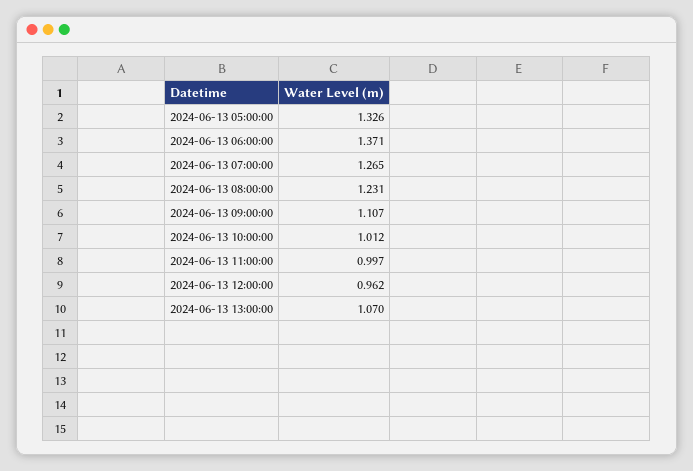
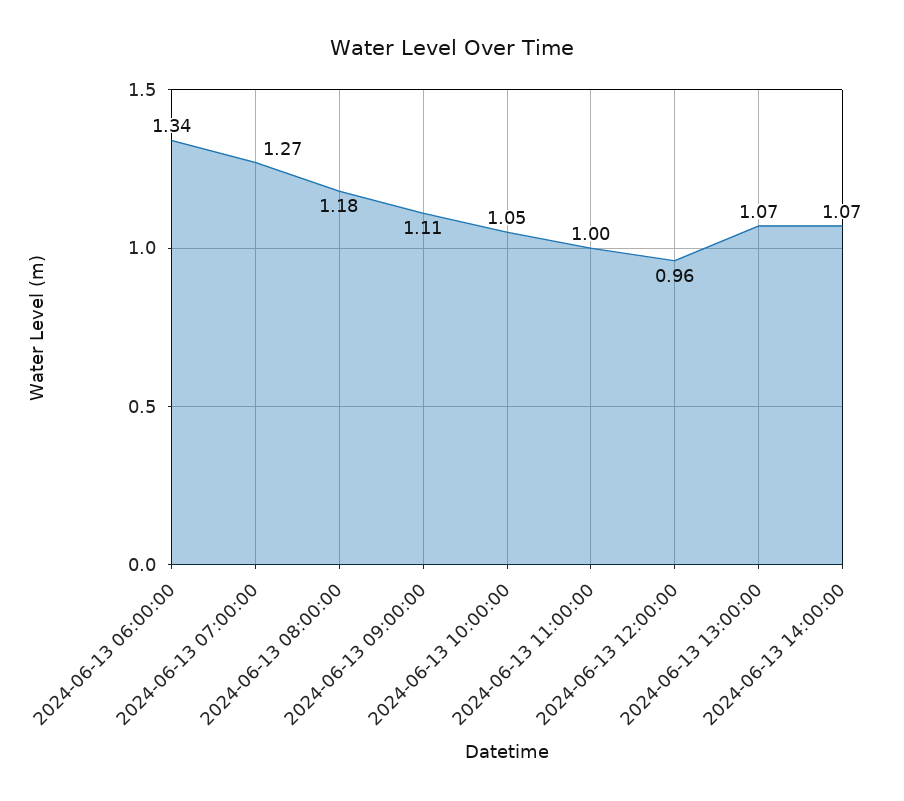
2024-06-13 05:00:00: 1.326 -> none
2024-06-13 06:00:00: 1.371 -> 1.34
2024-06-13 08:00:00: 1.231 -> 1.18
2024-06-13 10:00:00: 1.012 -> 1.05
2024-06-13 14:00:00: none -> 1.07

